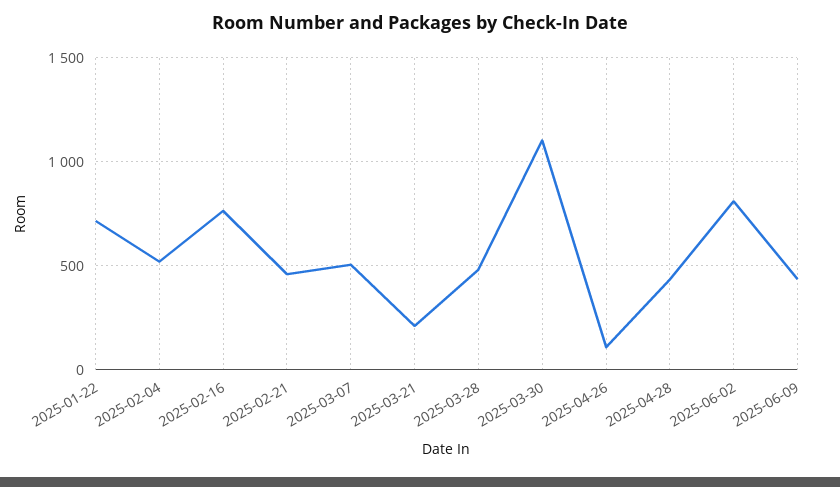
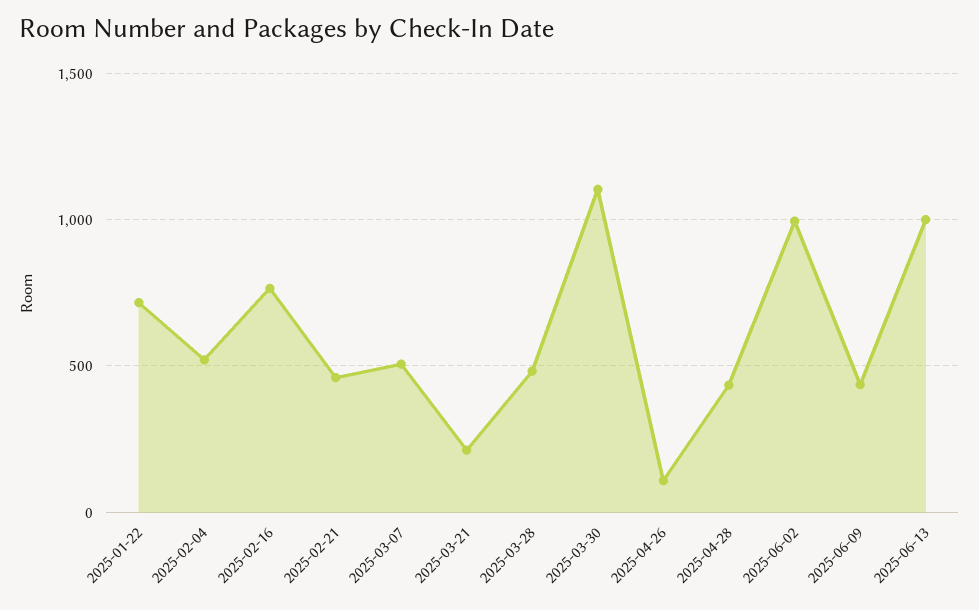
2025-06-02: 800 -> 1000
2025-06-13: none -> 1000

